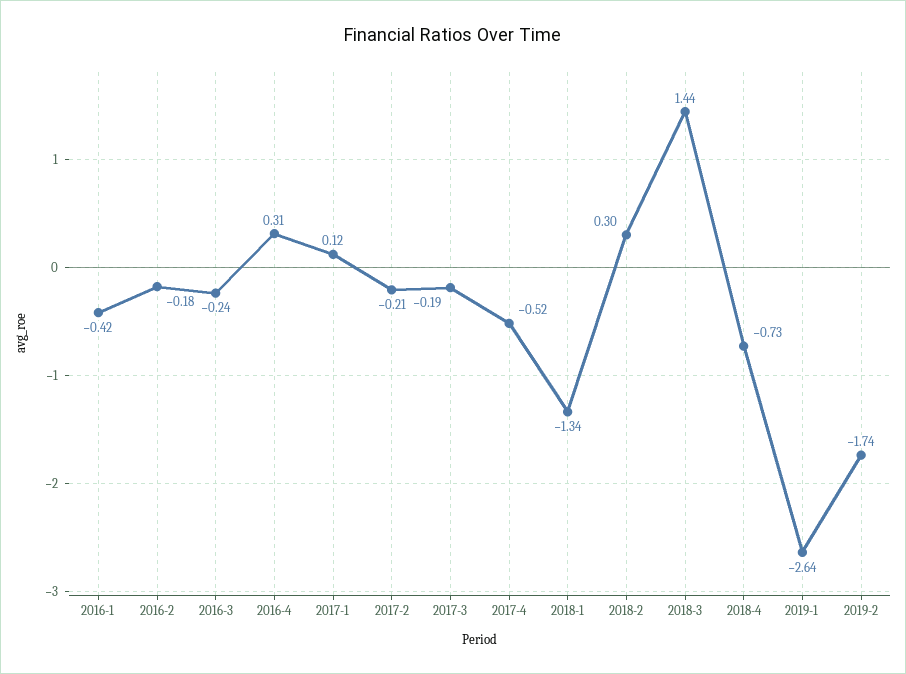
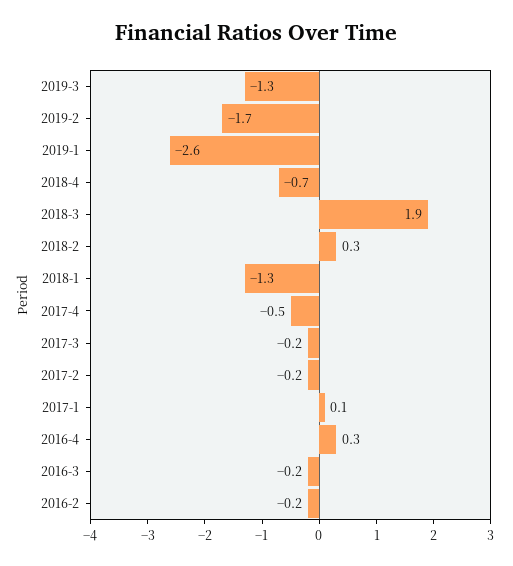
2016-1: -0.42 -> none
2018-3: 1.44 -> 1.9
2019-3: none -> -1.3

